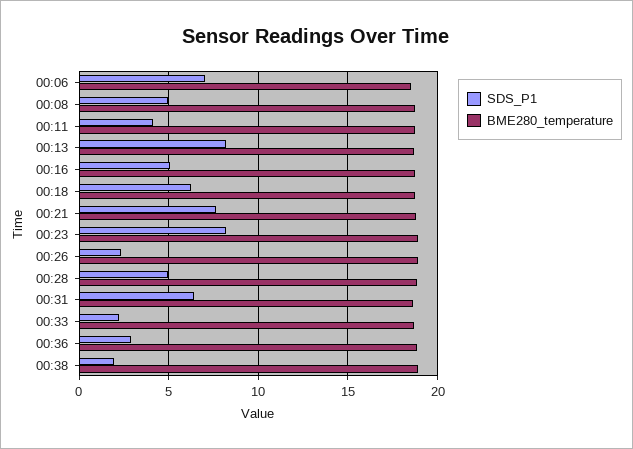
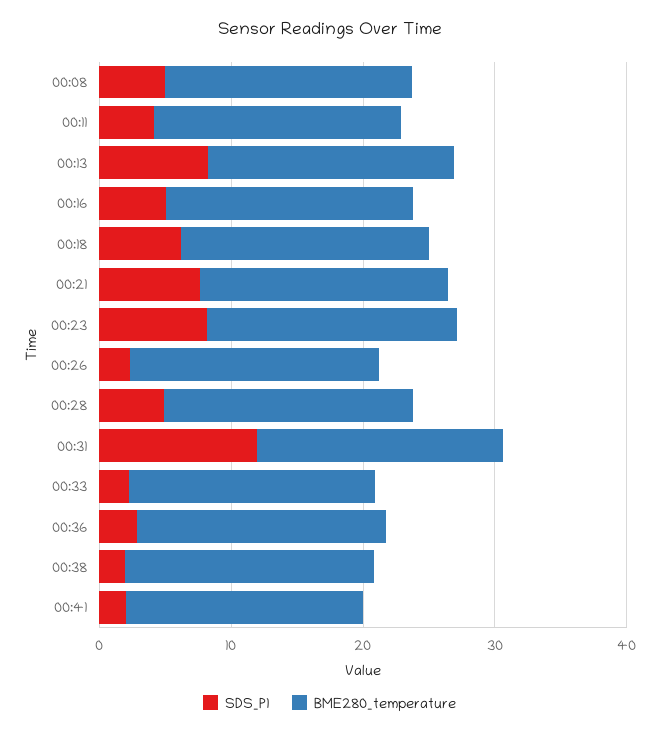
SDS_P1, 00:06: 7 -> none
BME280_temperature, 00:06: 18.5 -> none
SDS_P1, 00:31: 6.5 -> 12
SDS_P1, 00:41: none -> 2
BME280_temperature, 00:41: none -> 18

